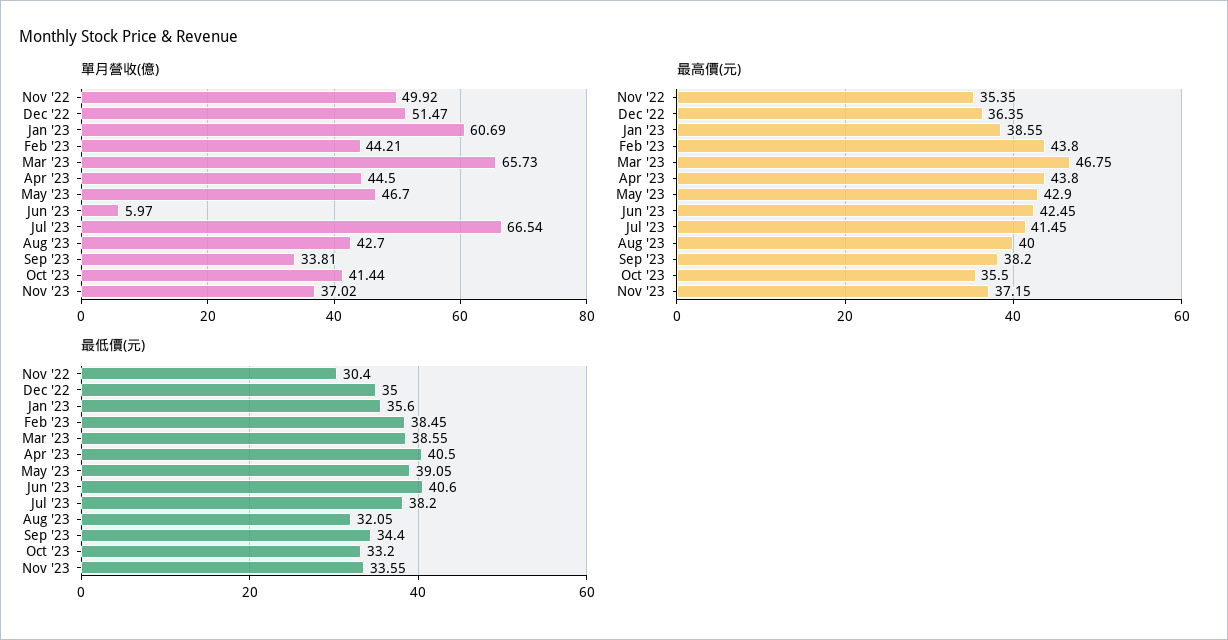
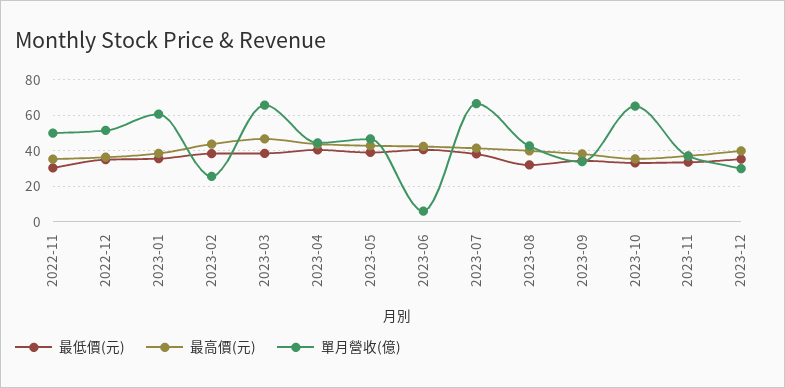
單月營收(億), Feb '23: 44.21 -> 25
單月營收(億), Oct '23: 41.44 -> 65
最低價(元), 2023-12: none -> 35
最高價(元), 2023-12: none -> 40
單月營收(億), 2023-12: none -> 30

